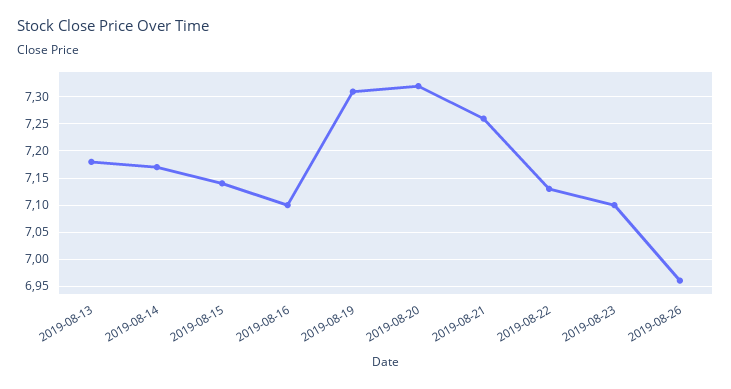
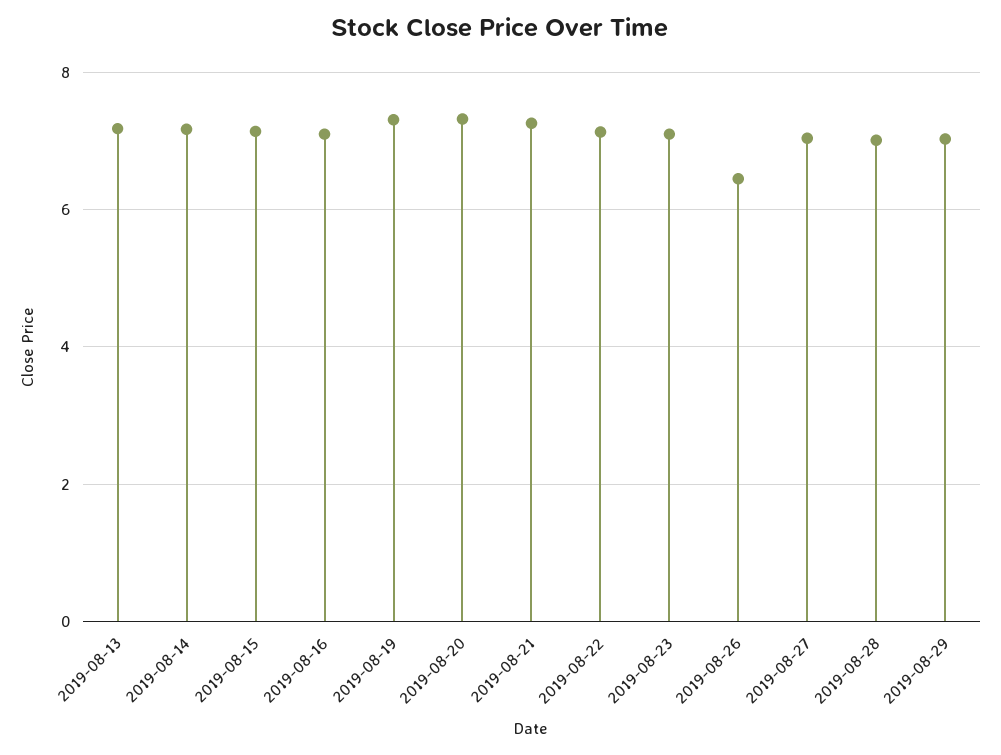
2019-08-26: 6.95 -> 6.4
2019-08-27: none -> 7
2019-08-28: none -> 7
2019-08-29: none -> 7

